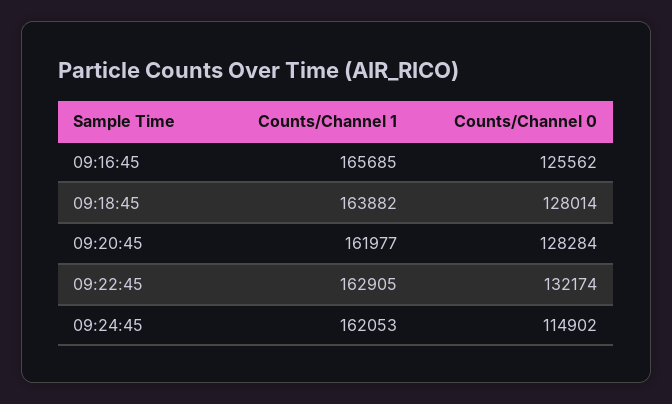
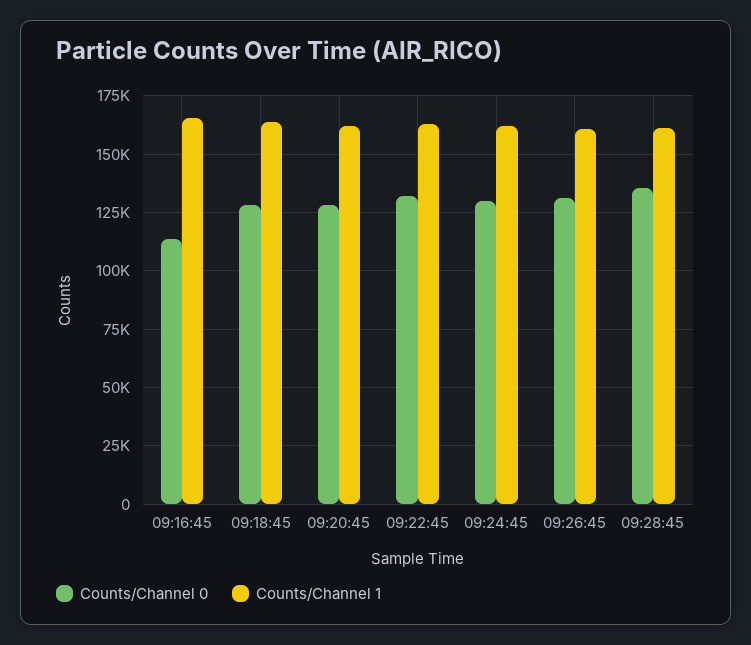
Counts/Channel 0, 09:16:45: 125562 -> 115000
Counts/Channel 0, 09:24:45: 114902 -> 130000
Counts/Channel 0, 09:26:45: none -> 130000
Counts/Channel 1, 09:26:45: none -> 160000
Counts/Channel 0, 09:28:45: none -> 135000
Counts/Channel 1, 09:28:45: none -> 160000

